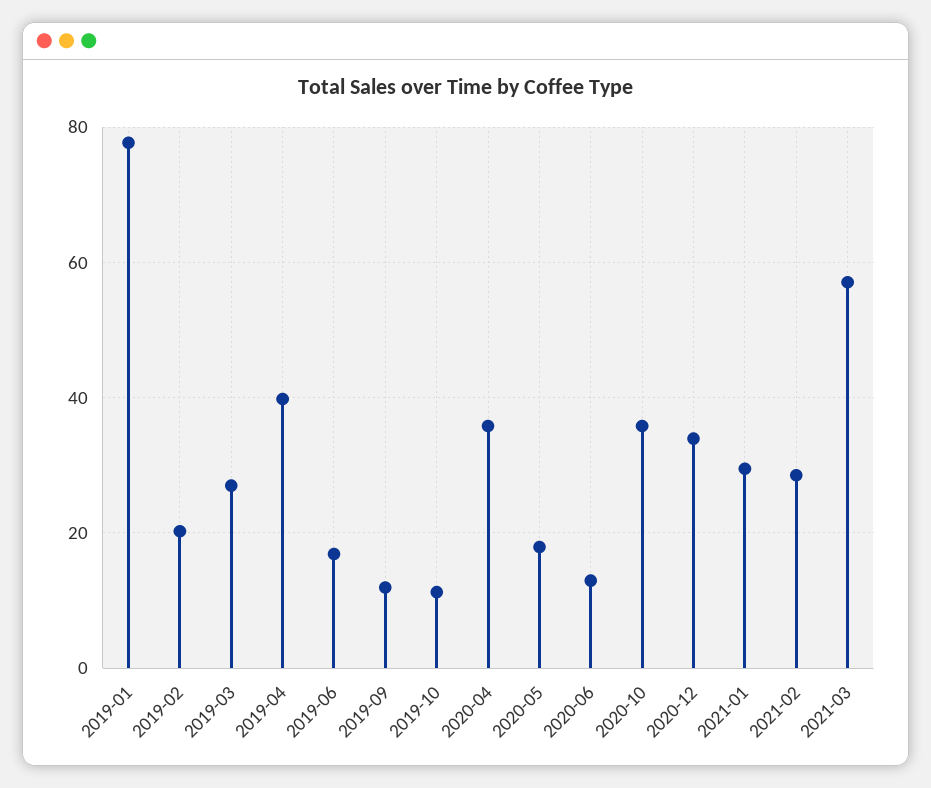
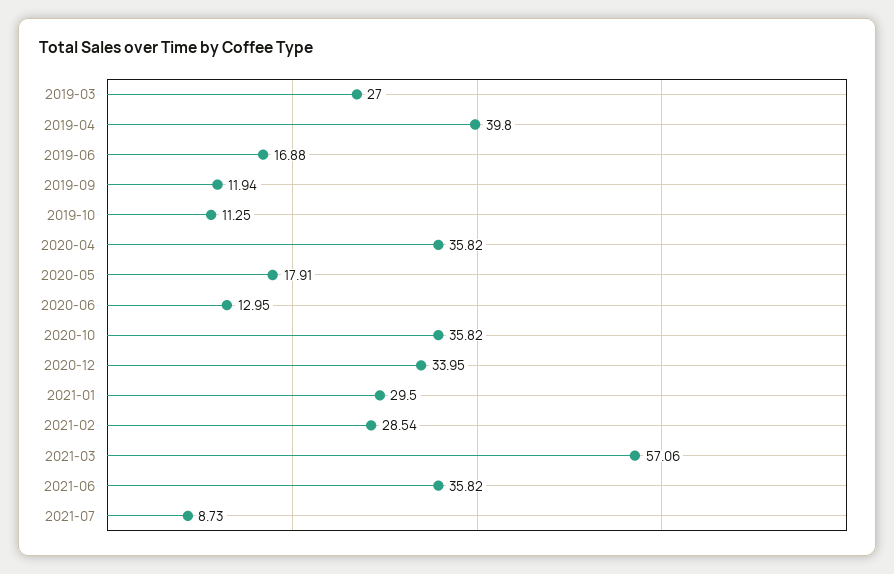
2019-01: 78 -> none
2019-02: 20 -> none
2021-06: none -> 35.82
2021-07: none -> 8.73

